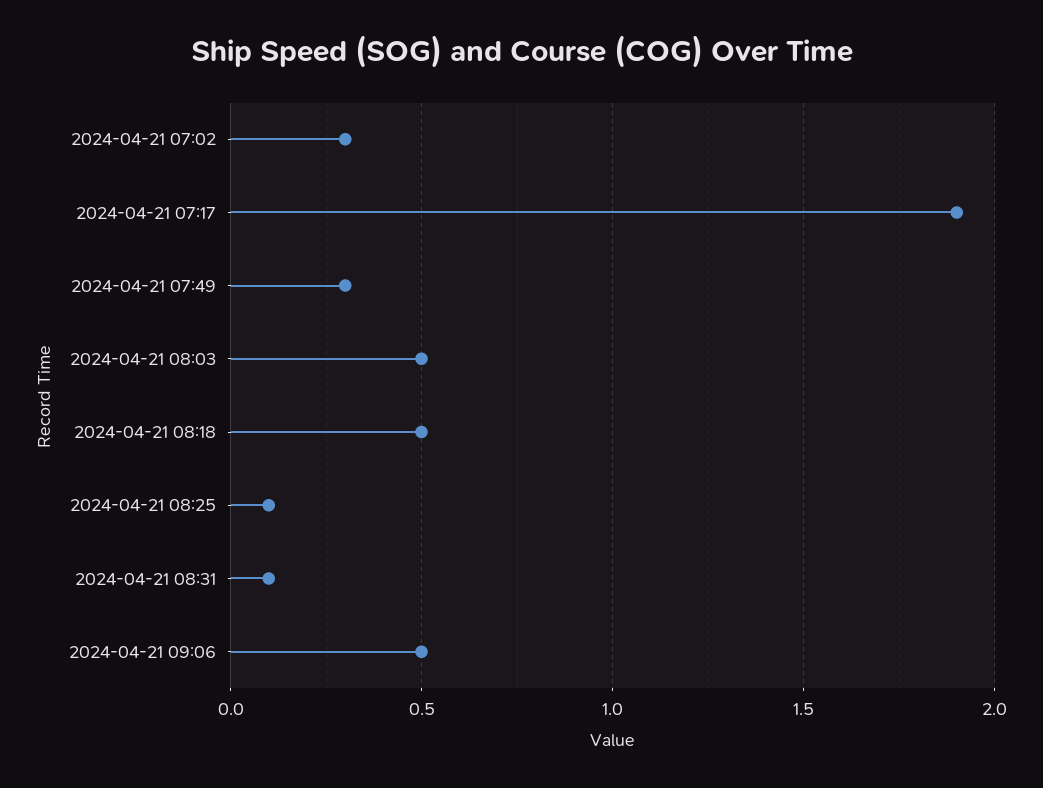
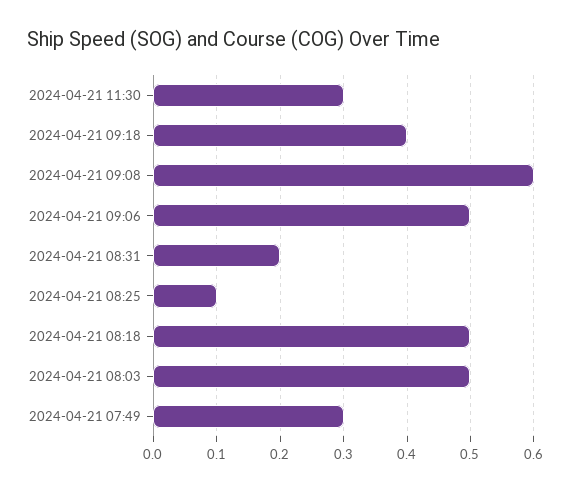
2024-04-21 07:02: 0.3 -> none
2024-04-21 07:17: 1.9 -> none
2024-04-21 08:31: 0.1 -> 0.2
2024-04-21 11:30: none -> 0.3
2024-04-21 09:18: none -> 0.4
2024-04-21 09:08: none -> 0.6

